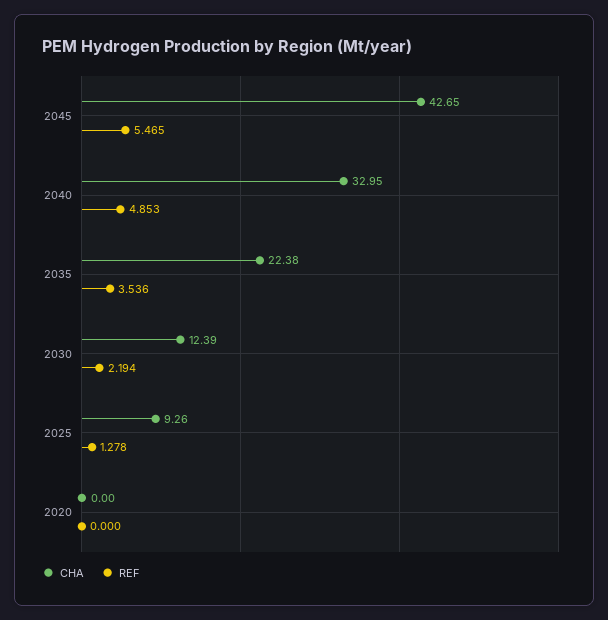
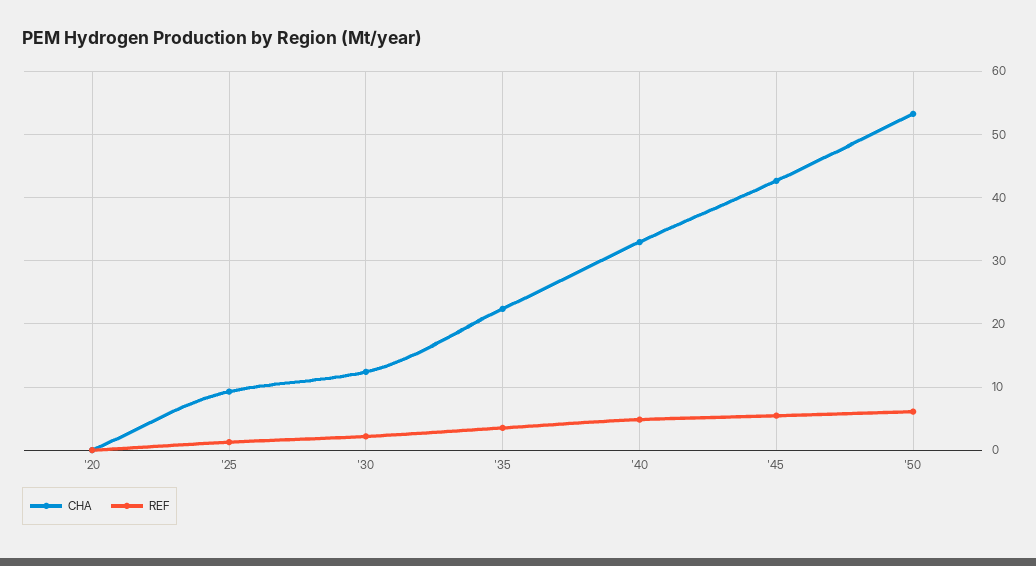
CHA, '50: none -> 53
REF, '50: none -> 6

